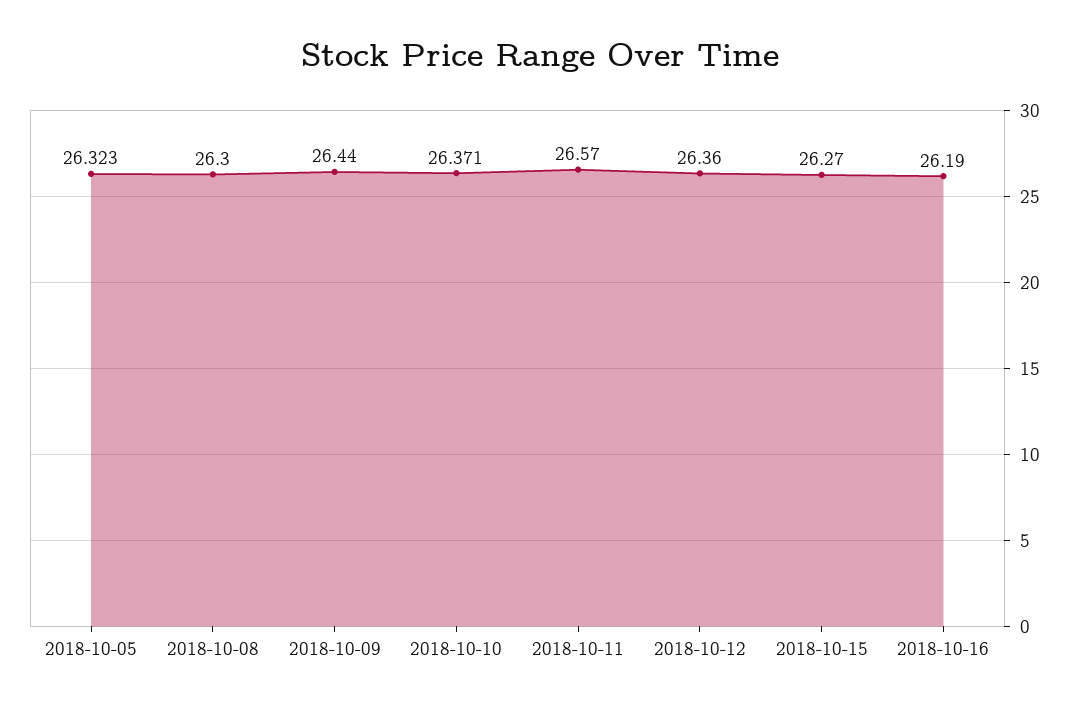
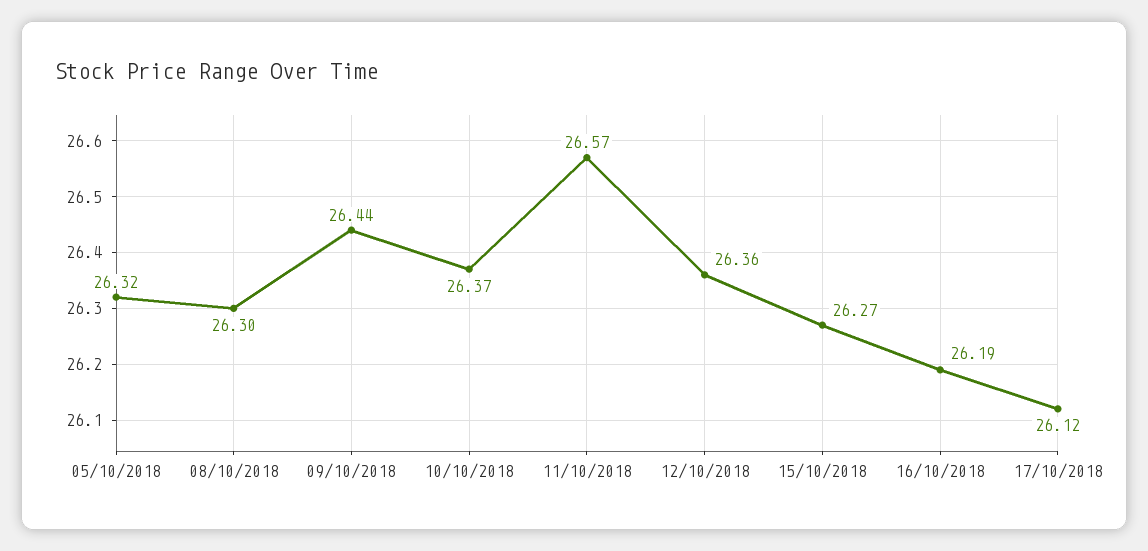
17/10/2018: none -> 26.12

